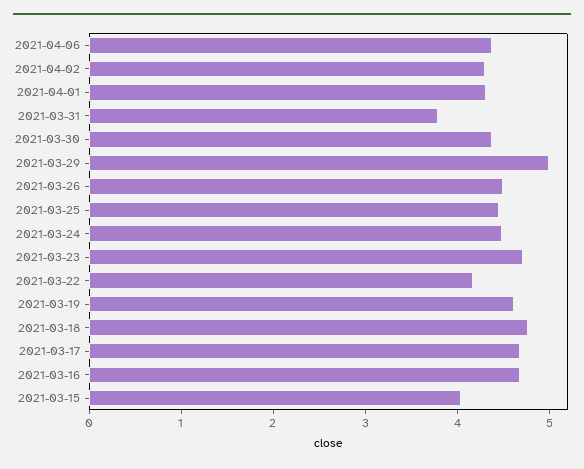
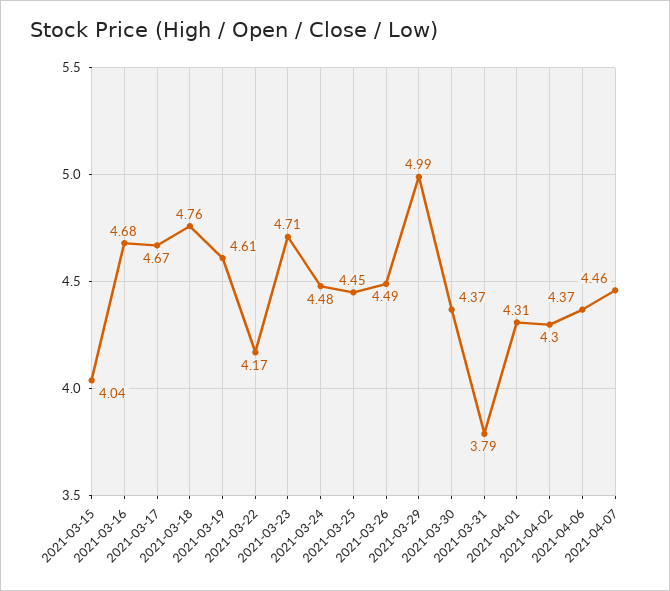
2021-04-07: none -> 4.46

